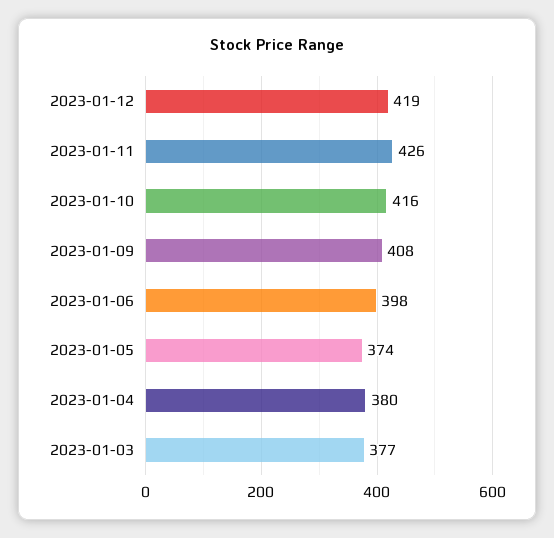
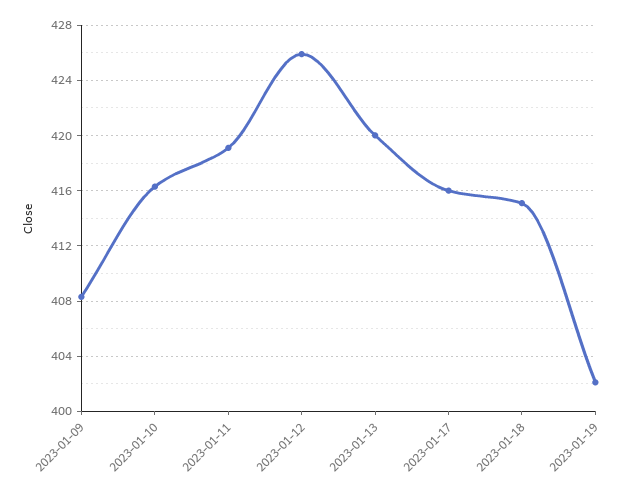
2023-01-12: 419 -> 426
2023-01-11: 426 -> 419
2023-01-06: 398 -> none
2023-01-05: 374 -> none
2023-01-04: 380 -> none
2023-01-03: 377 -> none
2023-01-13: none -> 420
2023-01-17: none -> 416
2023-01-18: none -> 415
2023-01-19: none -> 402

